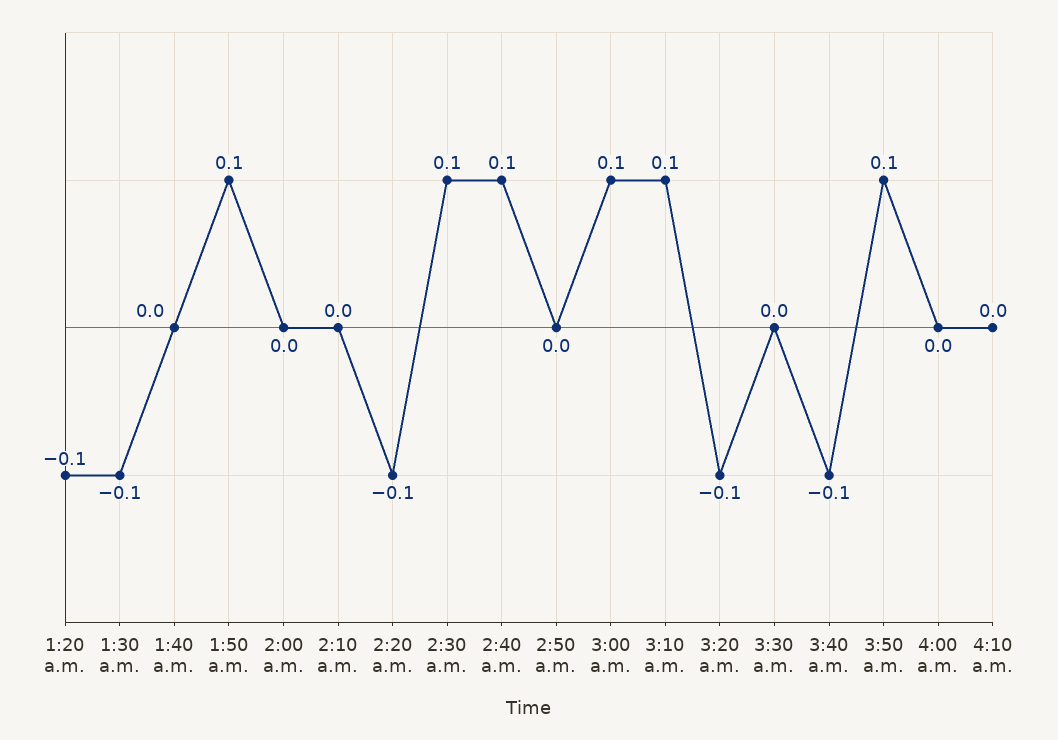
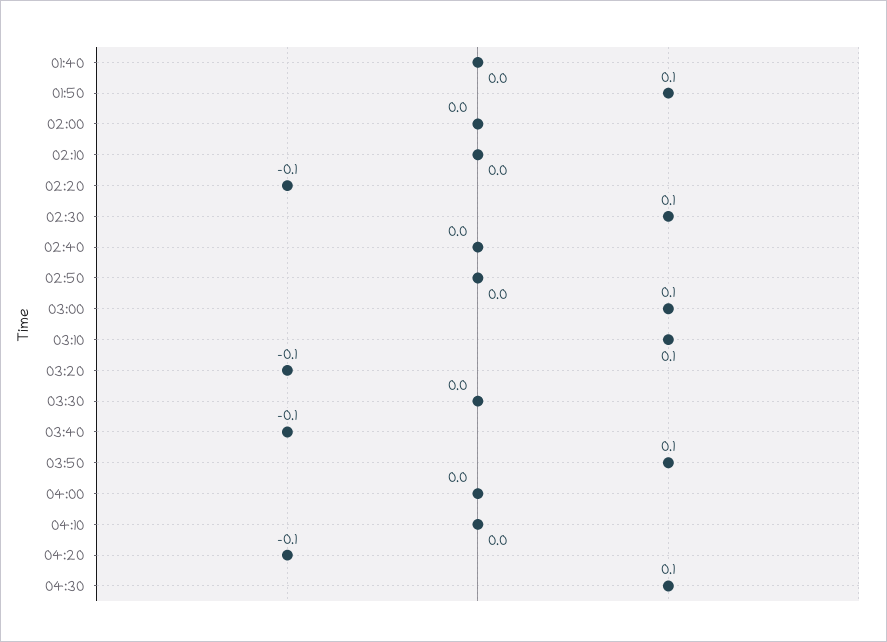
1:20 a.m.: -0.1 -> none
1:30 a.m.: -0.1 -> none
2:40 a.m.: 0.1 -> 0
04:20: none -> -0.1
04:30: none -> 0.1

